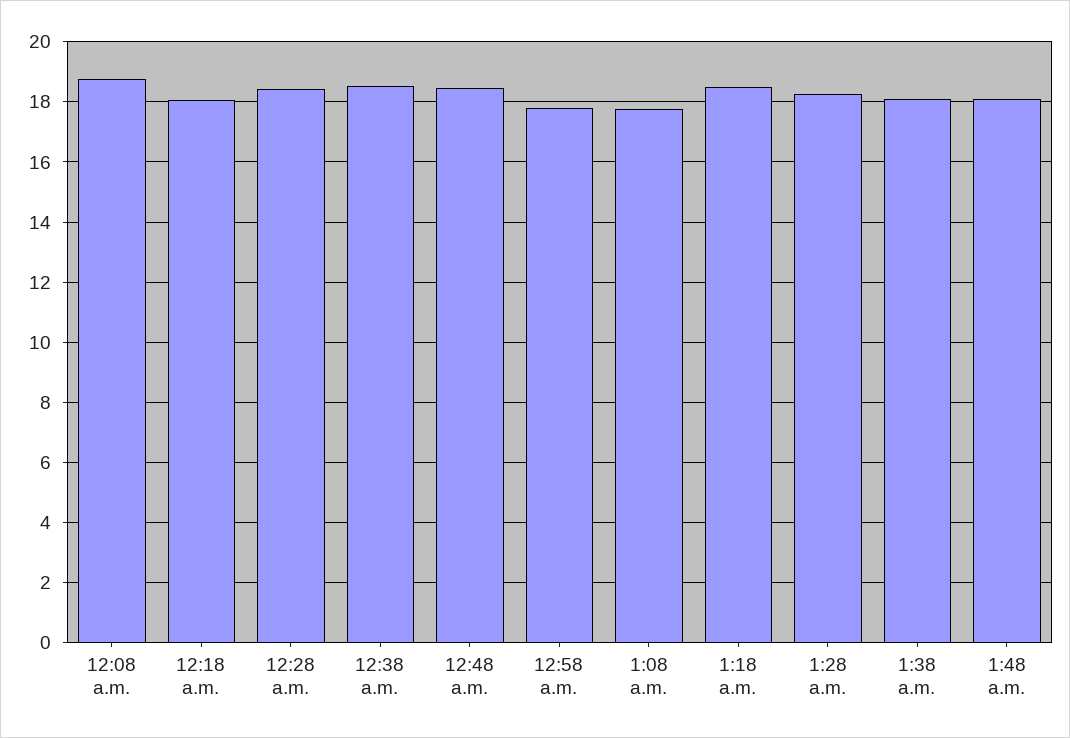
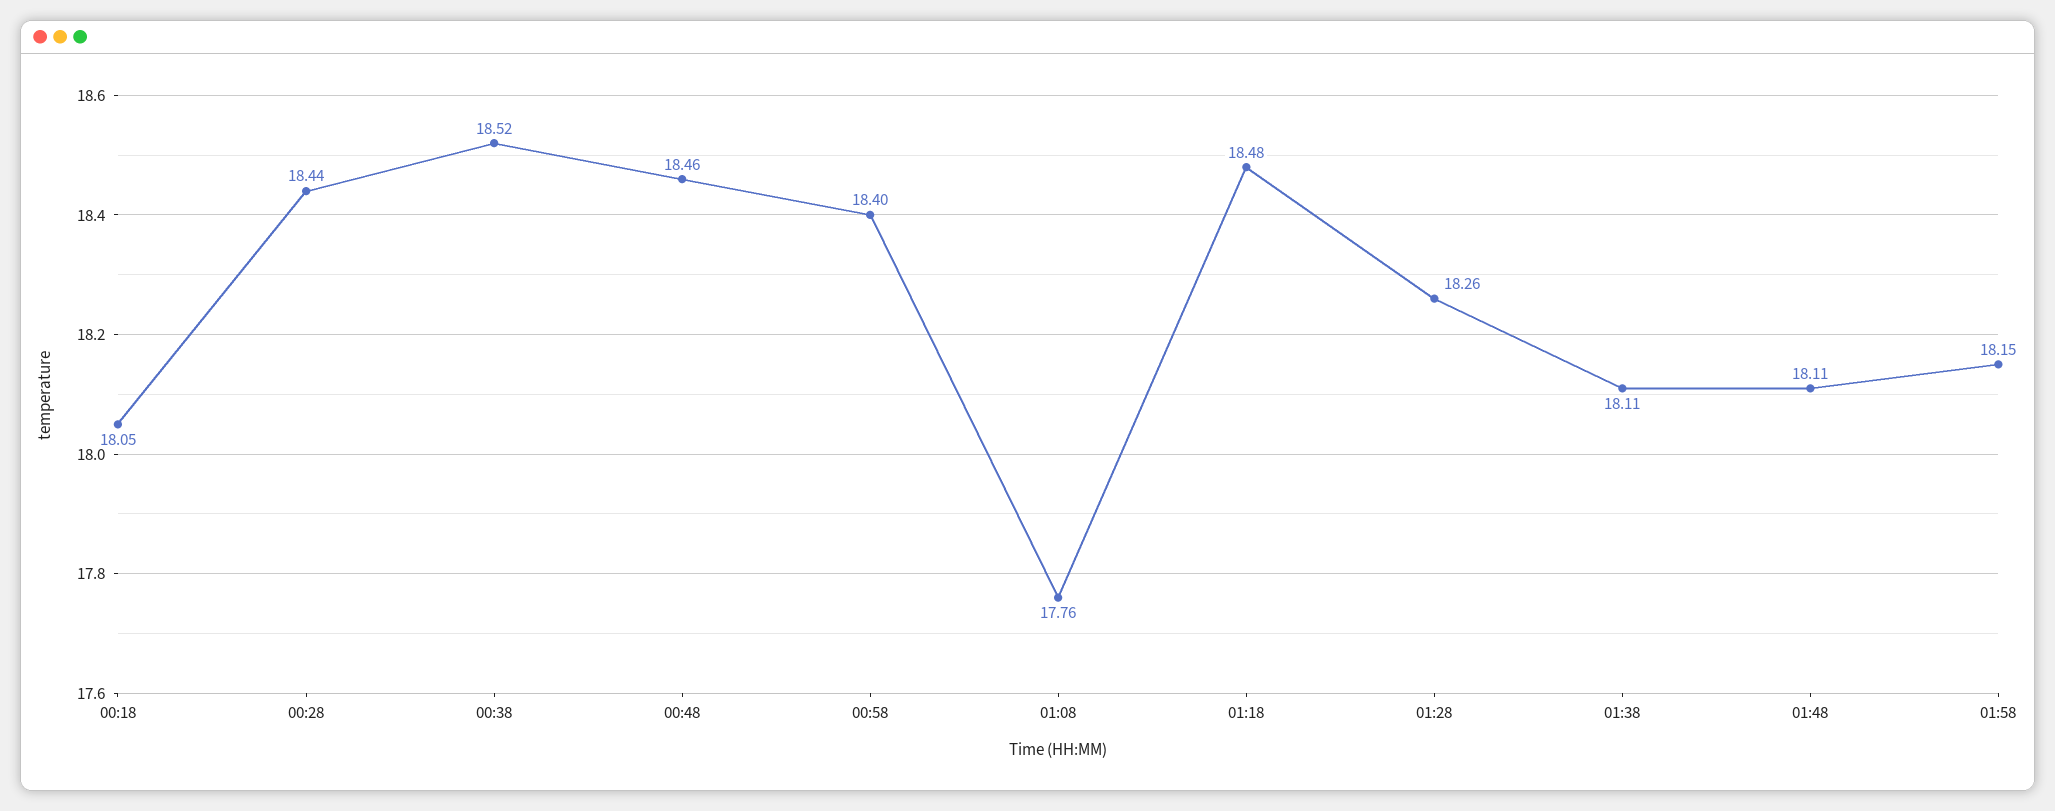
12:08 a.m.: 18.8 -> none
12:58 a.m.: 17.8 -> 18.4
01:58: none -> 18.15

